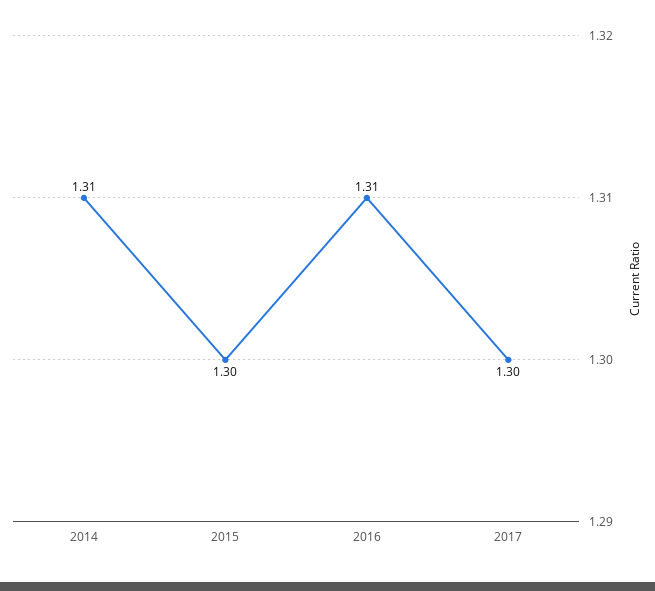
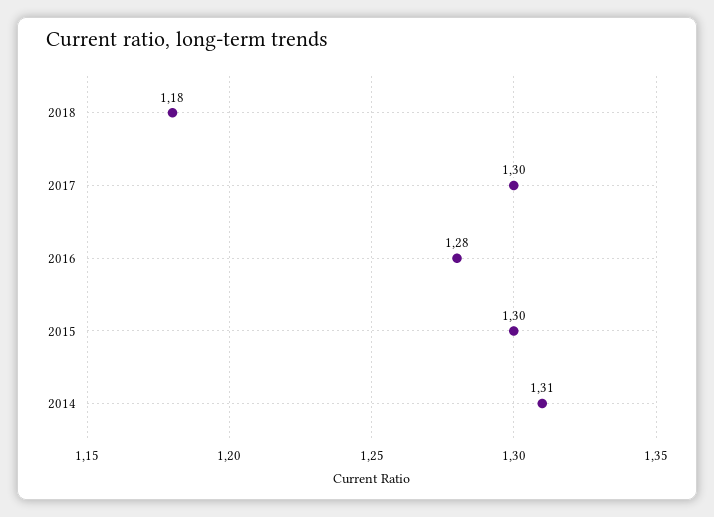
2016: 1.31 -> 1.28
2018: none -> 1.18

